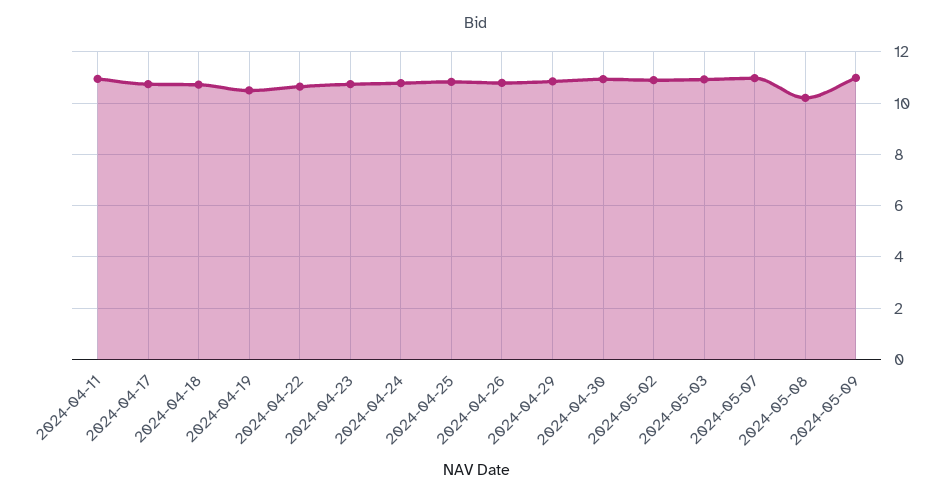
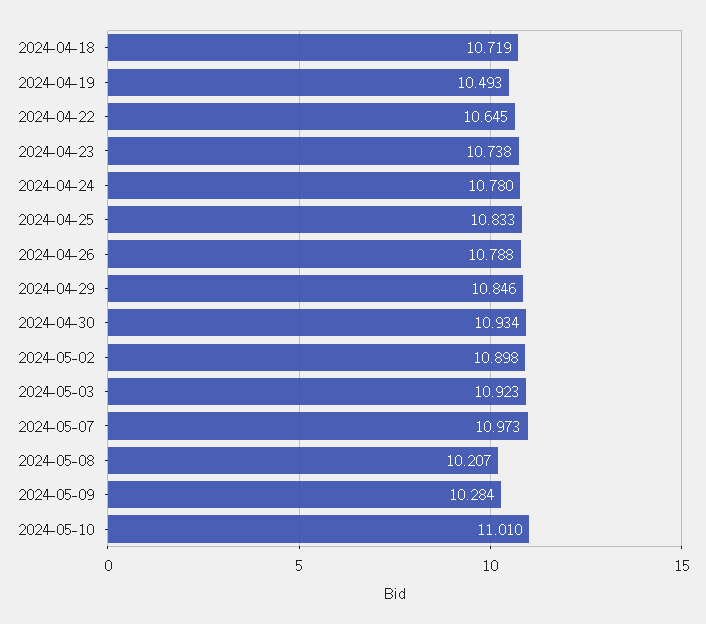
2024-04-11: 11 -> none
2024-04-17: 10.75 -> none
2024-05-09: 11 -> 10.284
2024-05-10: none -> 11.01

